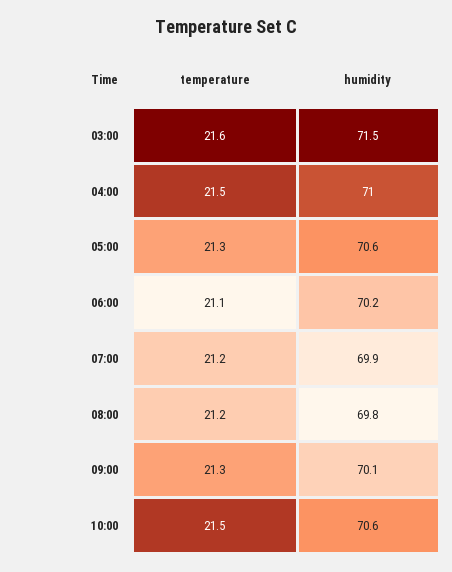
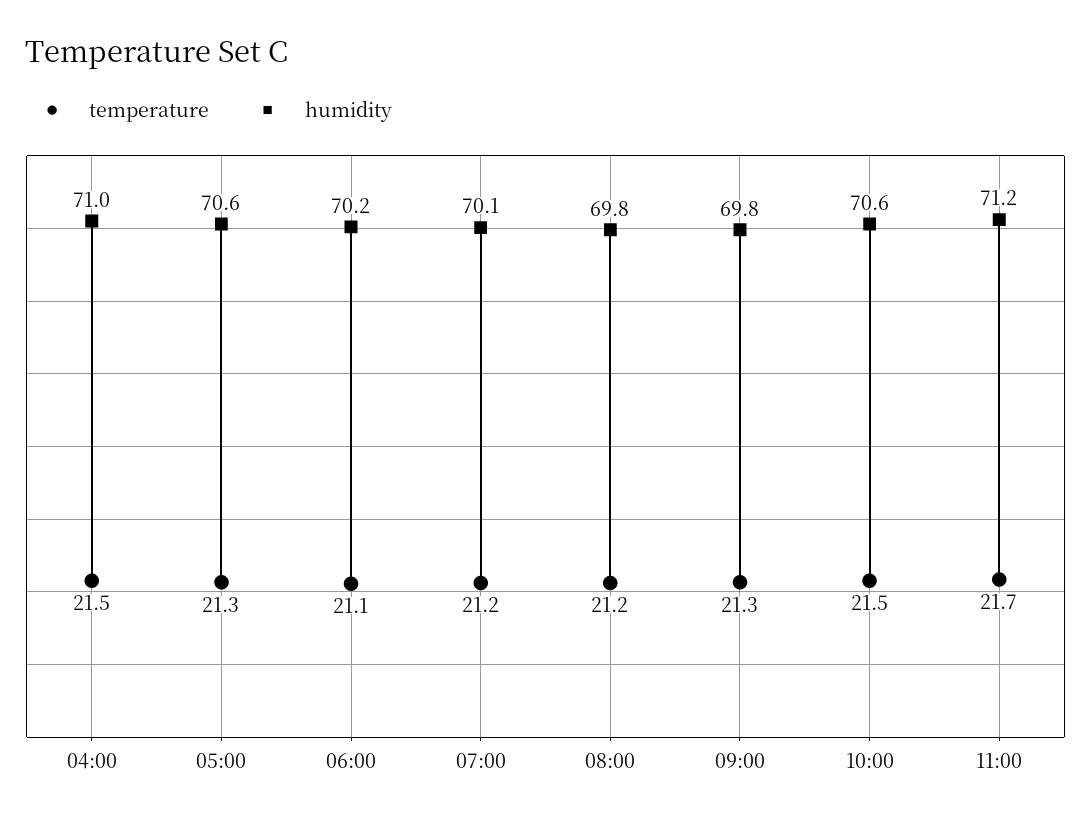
temperature, 03:00: 21.6 -> none
humidity, 03:00: 71.5 -> none
humidity, 07:00: 69.9 -> 70.1
humidity, 09:00: 70.1 -> 69.8
temperature, 11:00: none -> 21.7
humidity, 11:00: none -> 71.2

